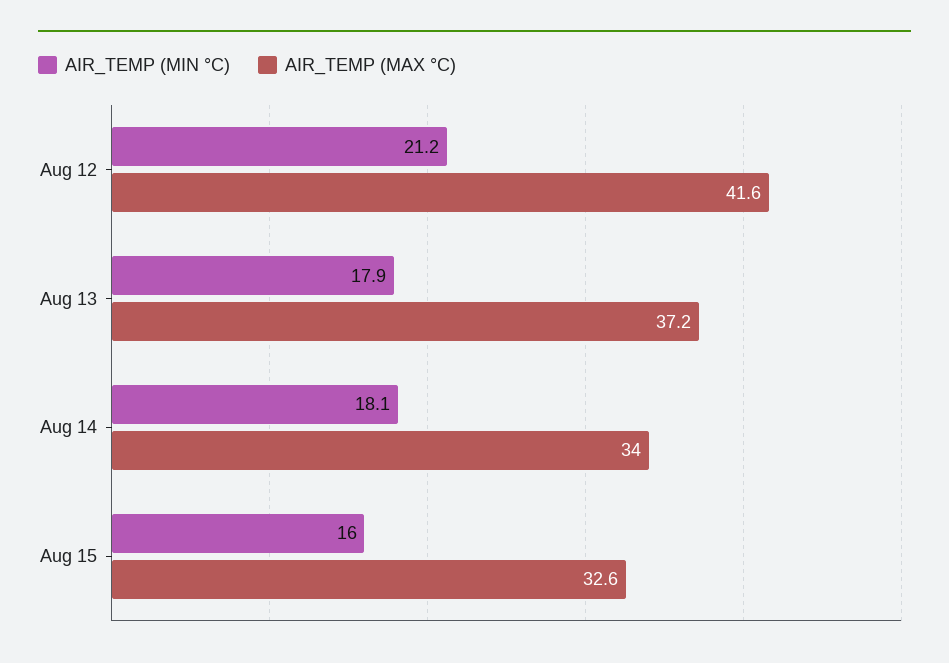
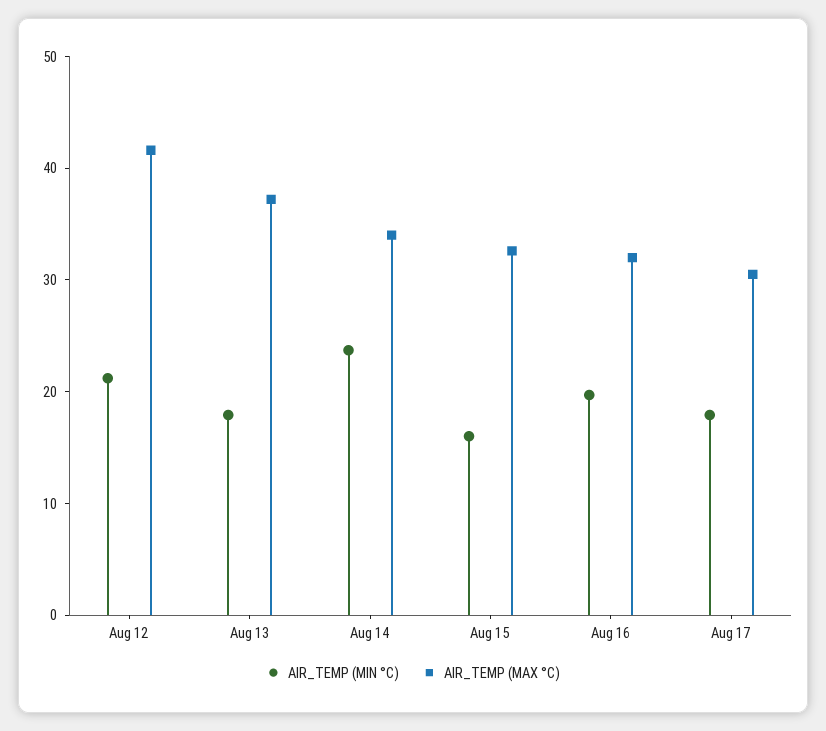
AIR_TEMP (MIN °C), Aug 14: 18.1 -> 24
AIR_TEMP (MIN °C), Aug 16: none -> 20
AIR_TEMP (MAX °C), Aug 16: none -> 32
AIR_TEMP (MIN °C), Aug 17: none -> 18
AIR_TEMP (MAX °C), Aug 17: none -> 30

